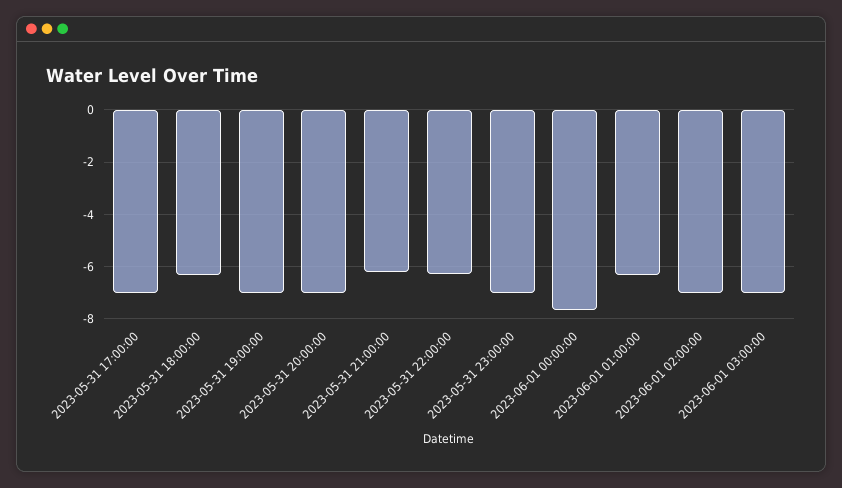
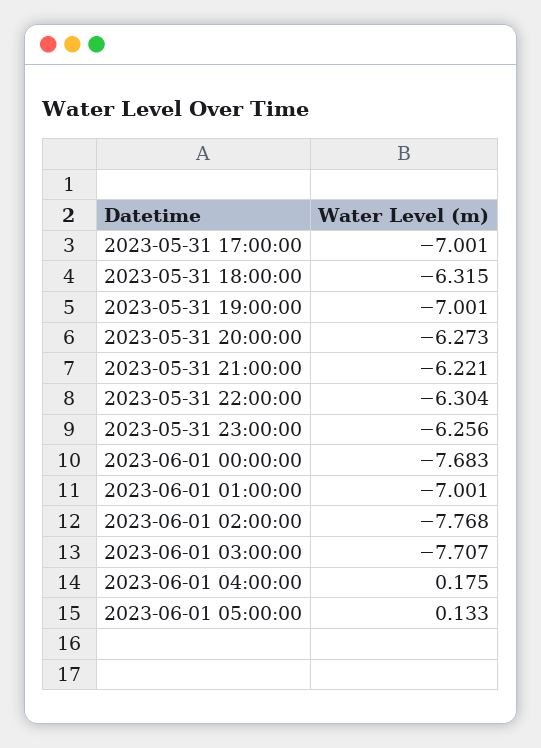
2023-05-31 20:00:00: -7 -> -6.273
2023-05-31 23:00:00: -7 -> -6.256
2023-06-01 01:00:00: -6.25 -> -7.001
2023-06-01 02:00:00: -7 -> -7.768
2023-06-01 03:00:00: -7 -> -7.707
2023-06-01 04:00:00: none -> 0.175
2023-06-01 05:00:00: none -> 0.133

